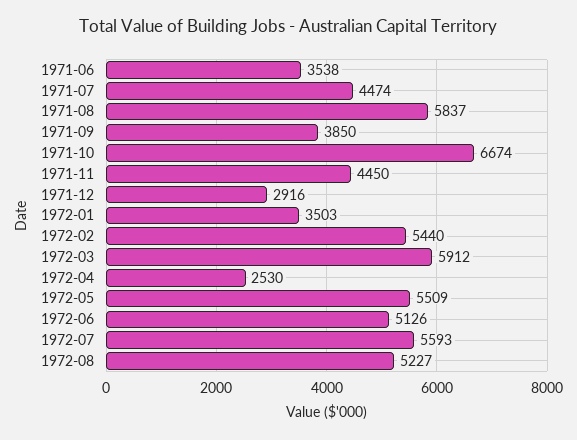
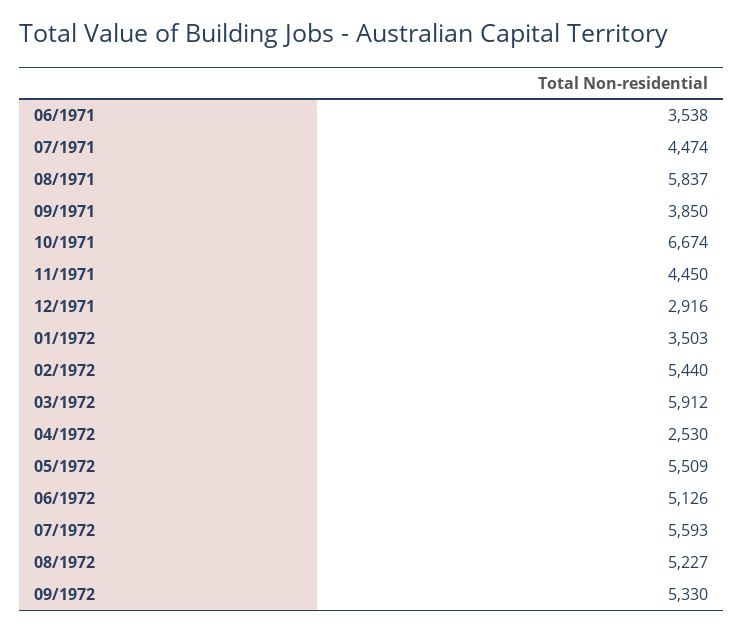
09/1972: none -> 5330

